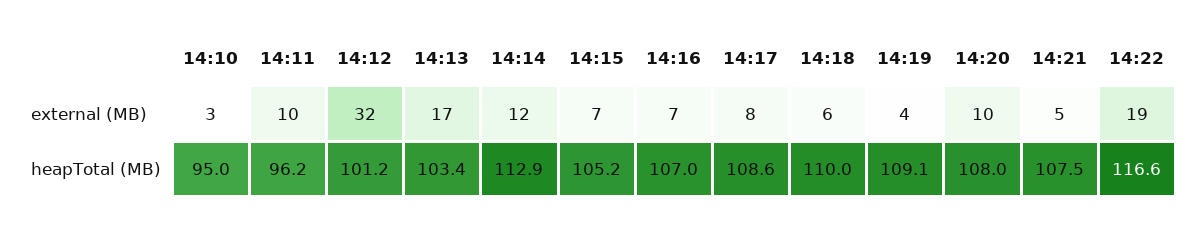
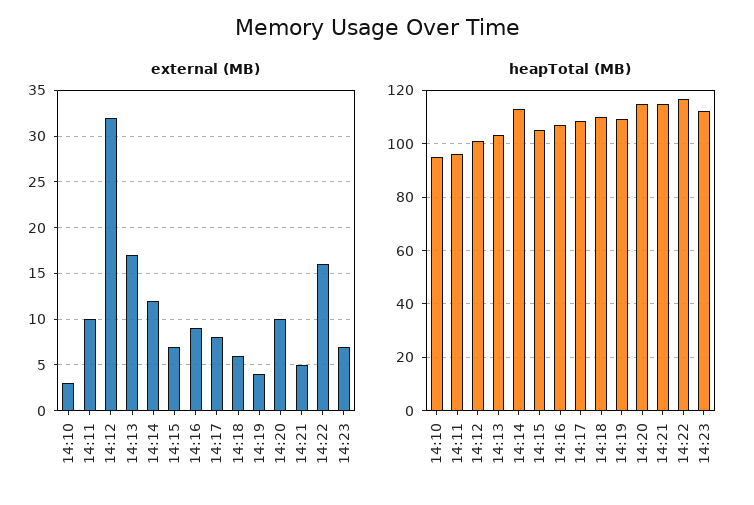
external (MB), 14:16: 7 -> 9
external (MB), 14:22: 19 -> 16
heapTotal (MB), 14:20: 108 -> 115
heapTotal (MB), 14:21: 107.5 -> 115
external (MB), 14:23: none -> 7
heapTotal (MB), 14:23: none -> 112.5

